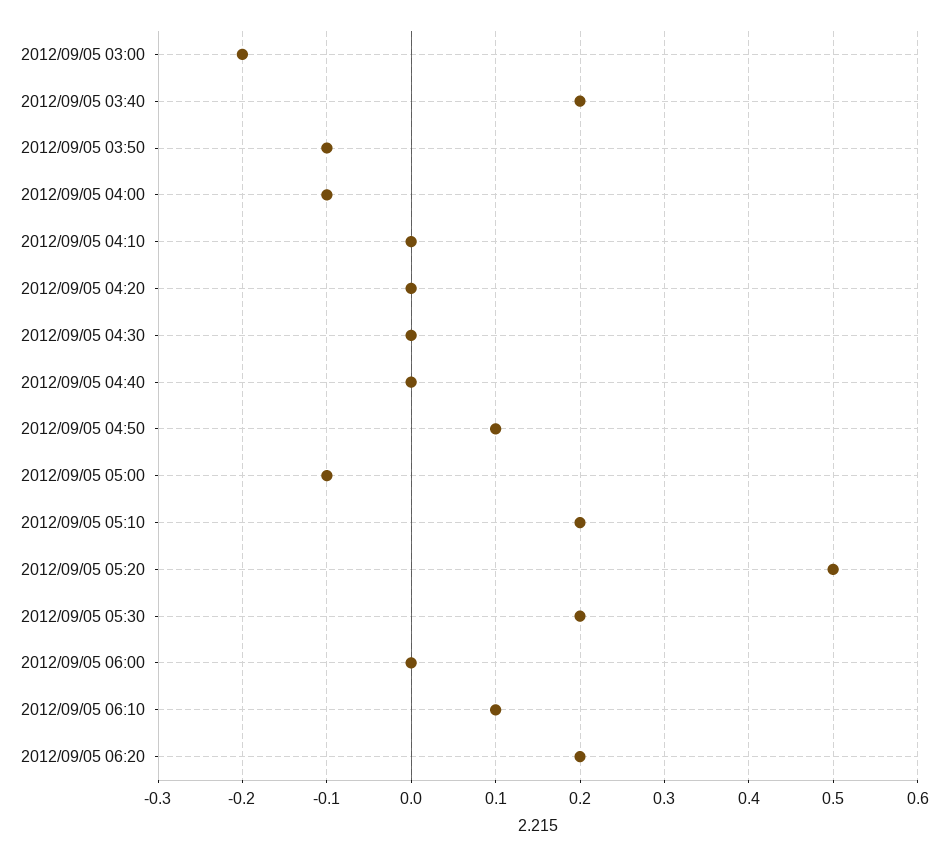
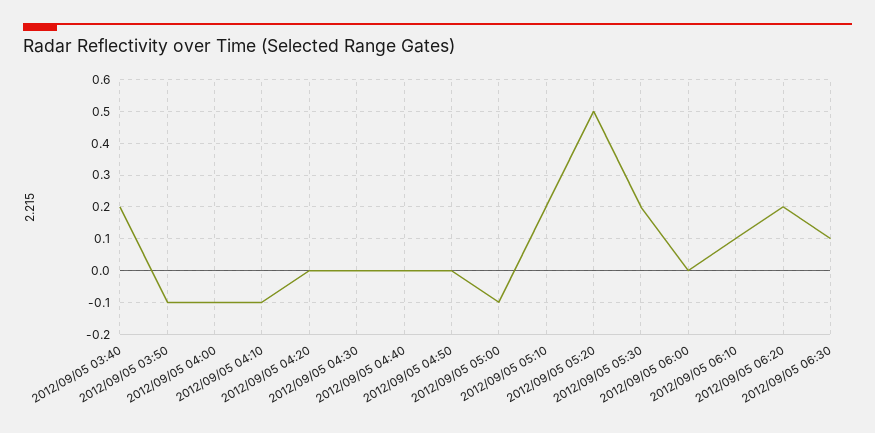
2012/09/05 03:00: -0.2 -> none
2012/09/05 04:10: 0 -> -0.1
2012/09/05 04:50: 0.1 -> 0
2012/09/05 06:30: none -> 0.1

